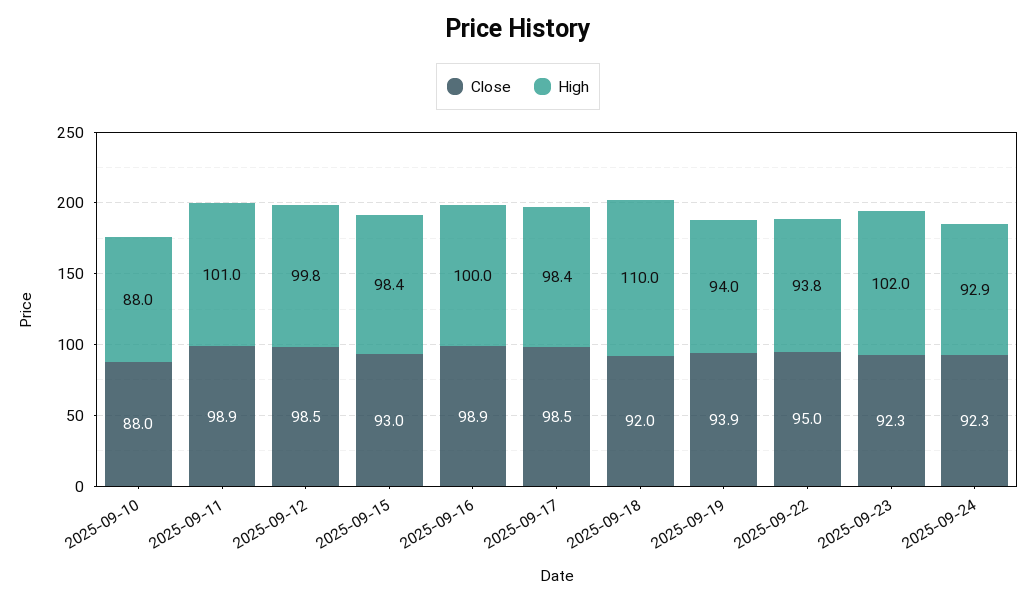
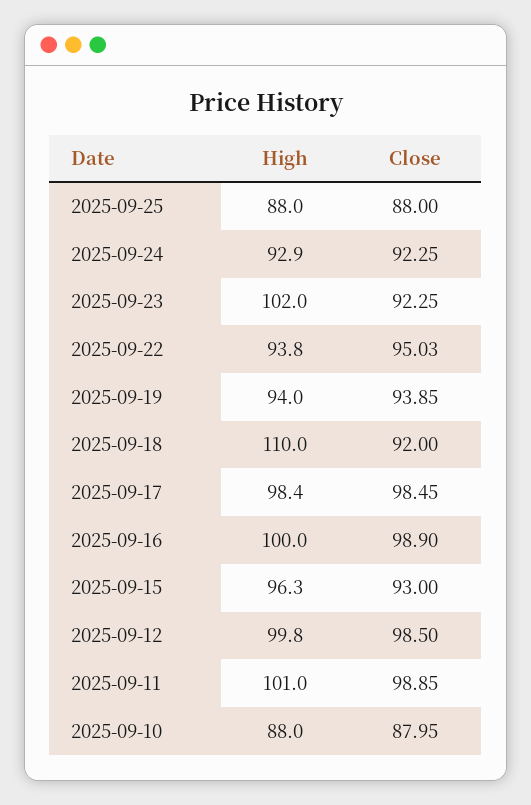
High, 2025-09-15: 98.4 -> 96.3
High, 2025-09-25: none -> 88
Close, 2025-09-25: none -> 88

